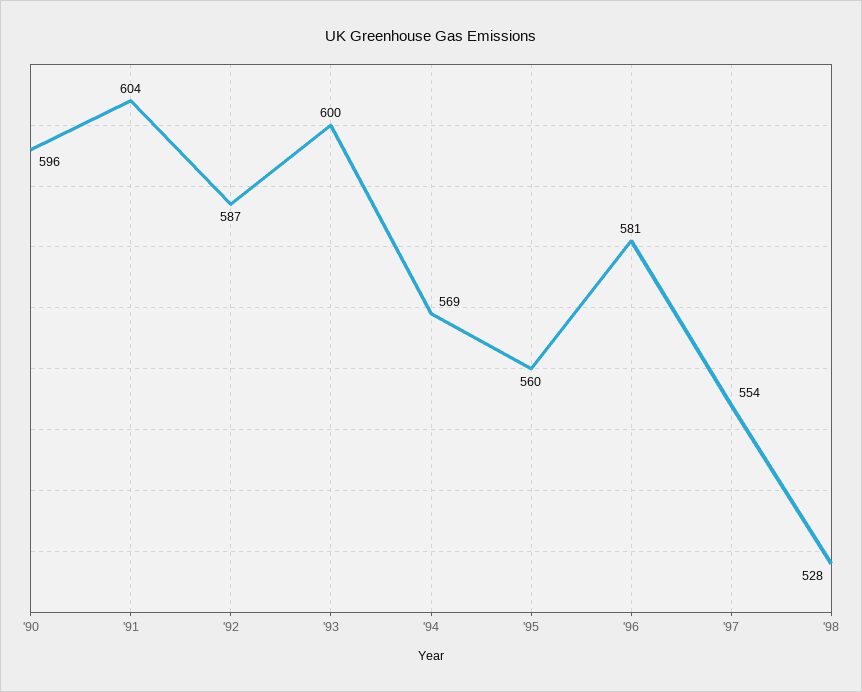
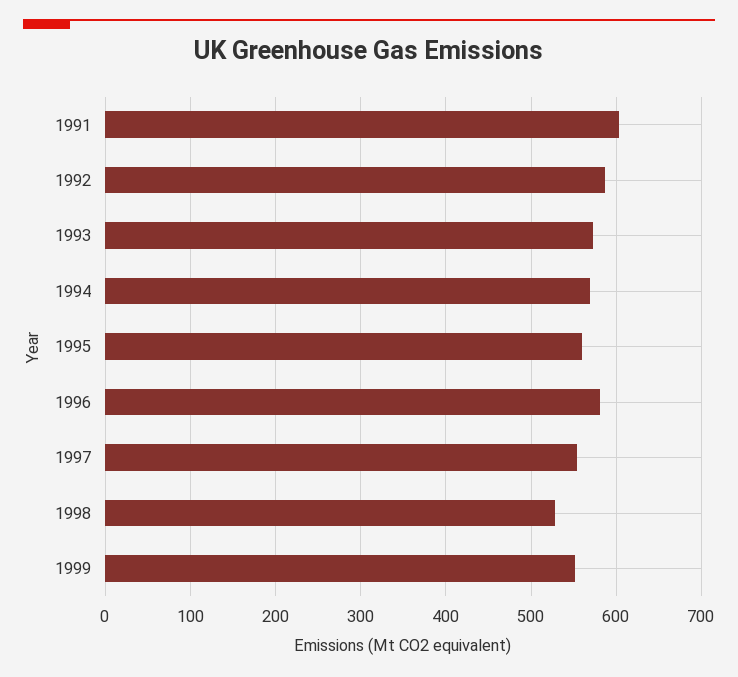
'90: 596 -> none
'93: 600 -> 570
1999: none -> 550

